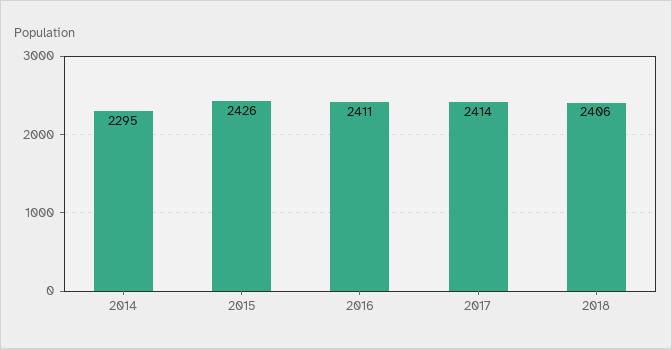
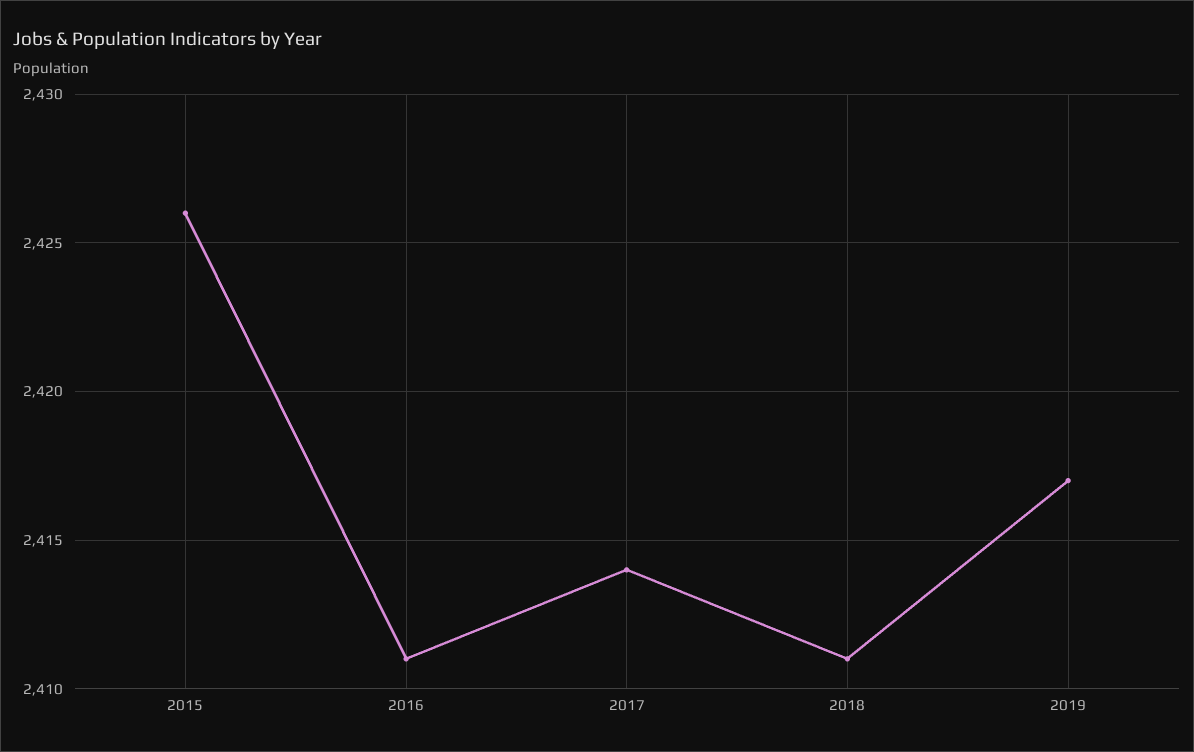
2014: 2295 -> none
2018: 2406 -> 2411
2019: none -> 2417

